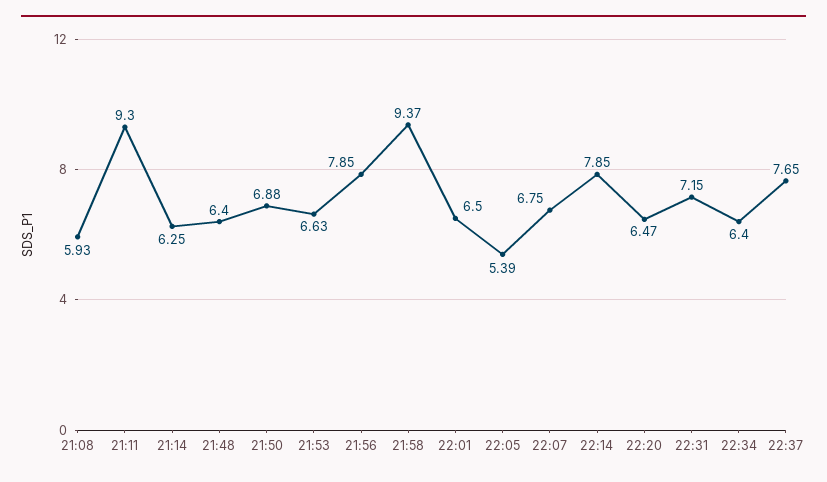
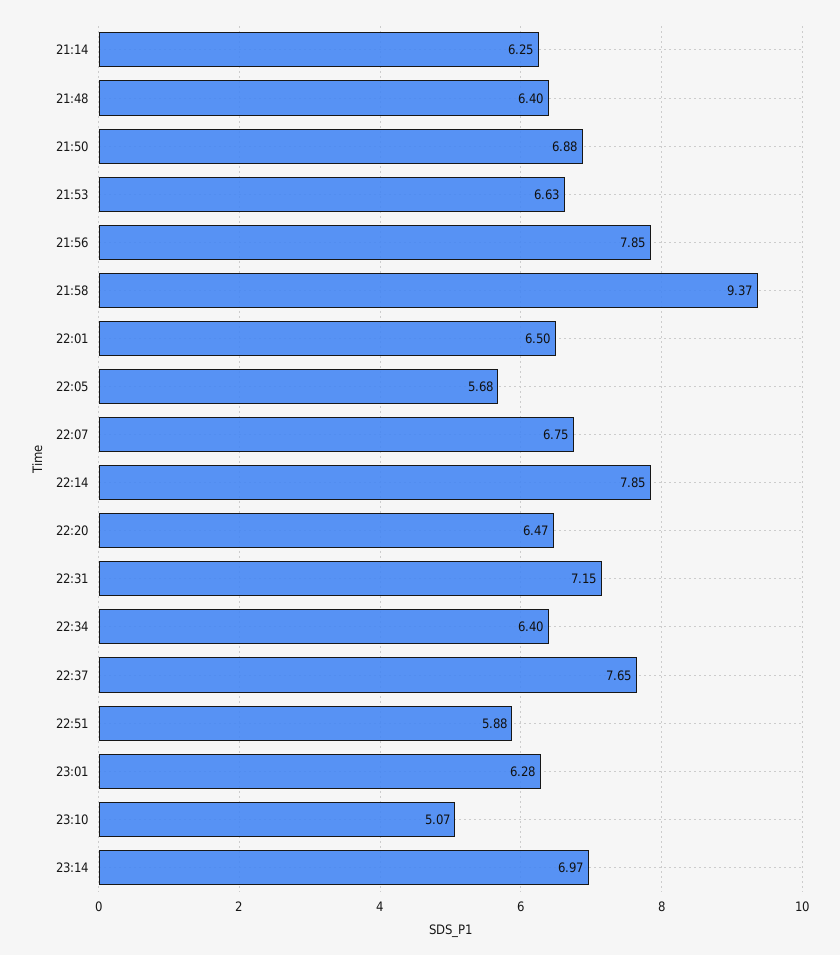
21:08: 5.93 -> none
21:11: 9.3 -> none
22:05: 5.39 -> 5.68
22:51: none -> 5.88
23:01: none -> 6.28
23:10: none -> 5.07
23:14: none -> 6.97

